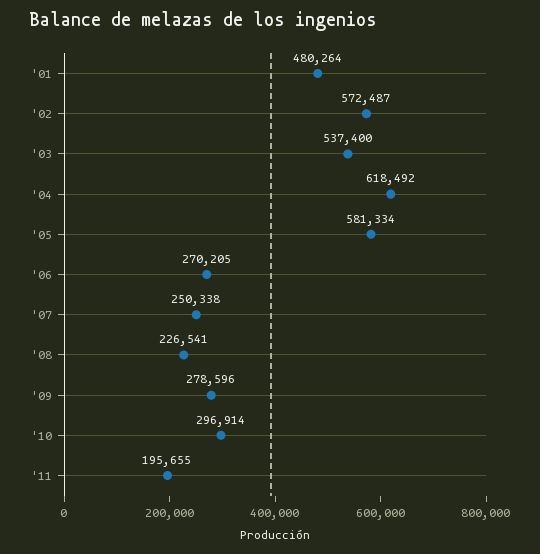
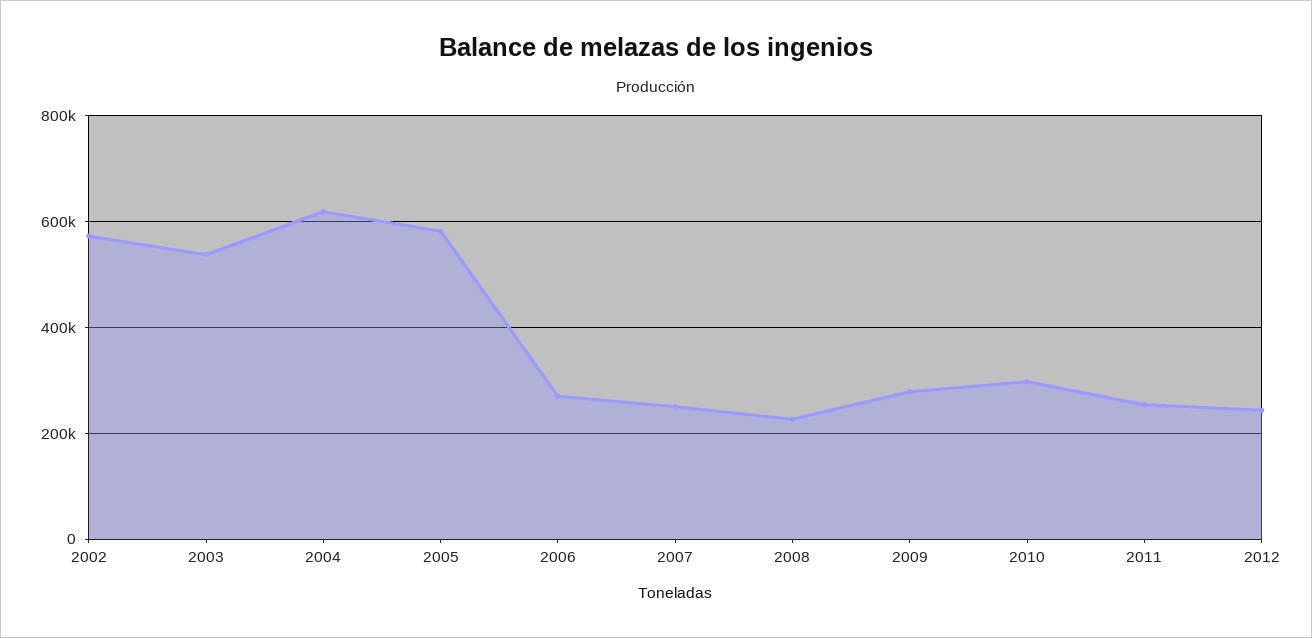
'01: 480264 -> none
'11: 195655 -> 260000
2012: none -> 240000

